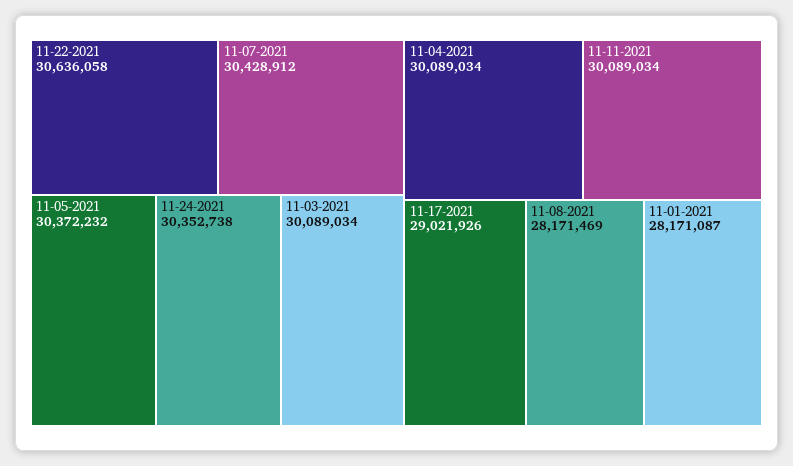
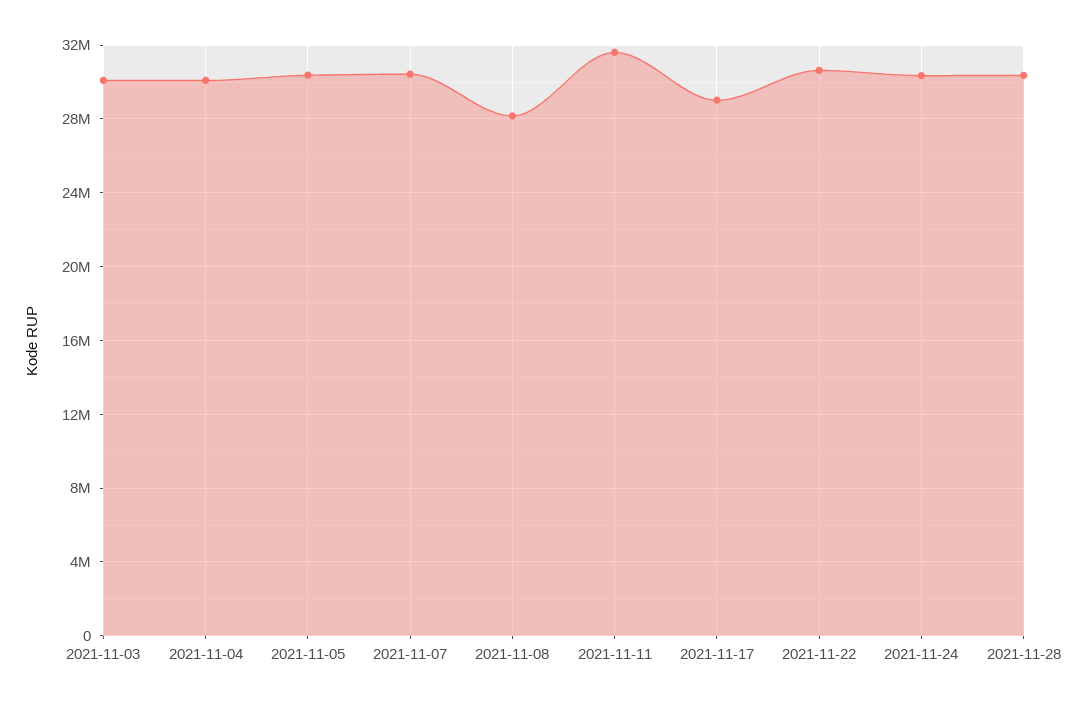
11-11-2021: 30089034 -> 31500000
11-01-2021: 28171087 -> none
2021-11-28: none -> 30500000

